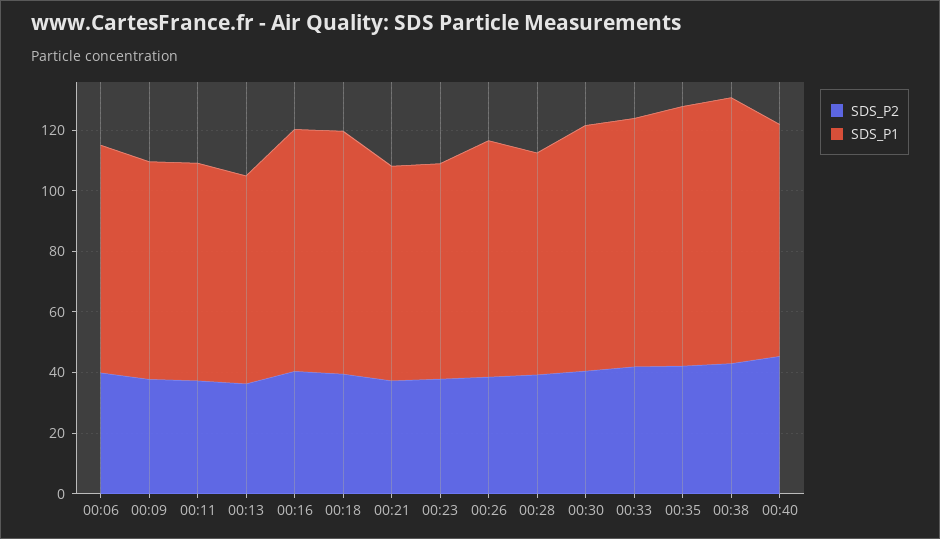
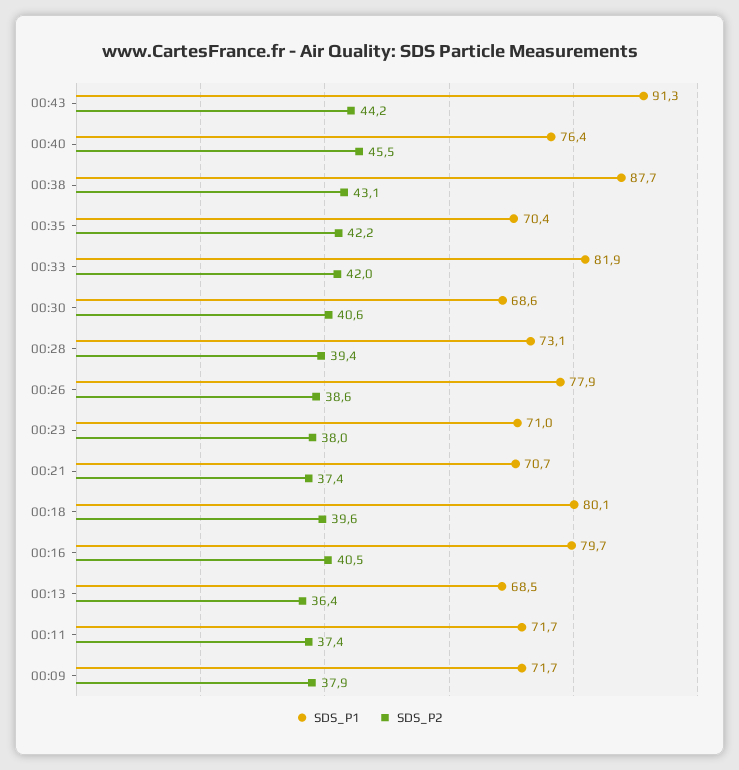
SDS_P2, 00:06: 40 -> none
SDS_P1, 00:06: 75 -> none
SDS_P1, 00:30: 80 -> 68.6
SDS_P1, 00:35: 85 -> 70.4
SDS_P1, 00:43: none -> 91.3
SDS_P2, 00:43: none -> 44.2

